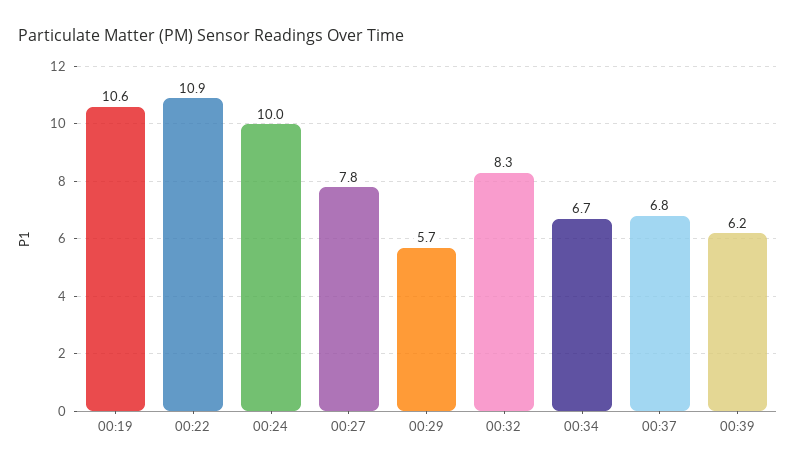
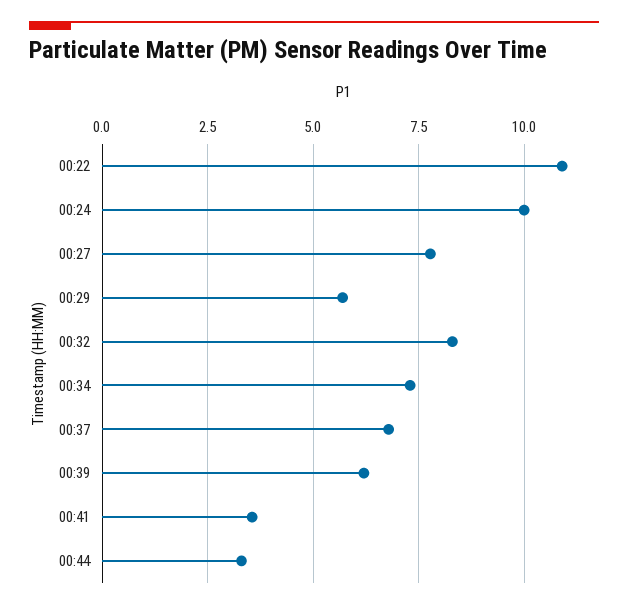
00:19: 10.6 -> none
00:34: 6.7 -> 7.25
00:41: none -> 3.5
00:44: none -> 3.25

